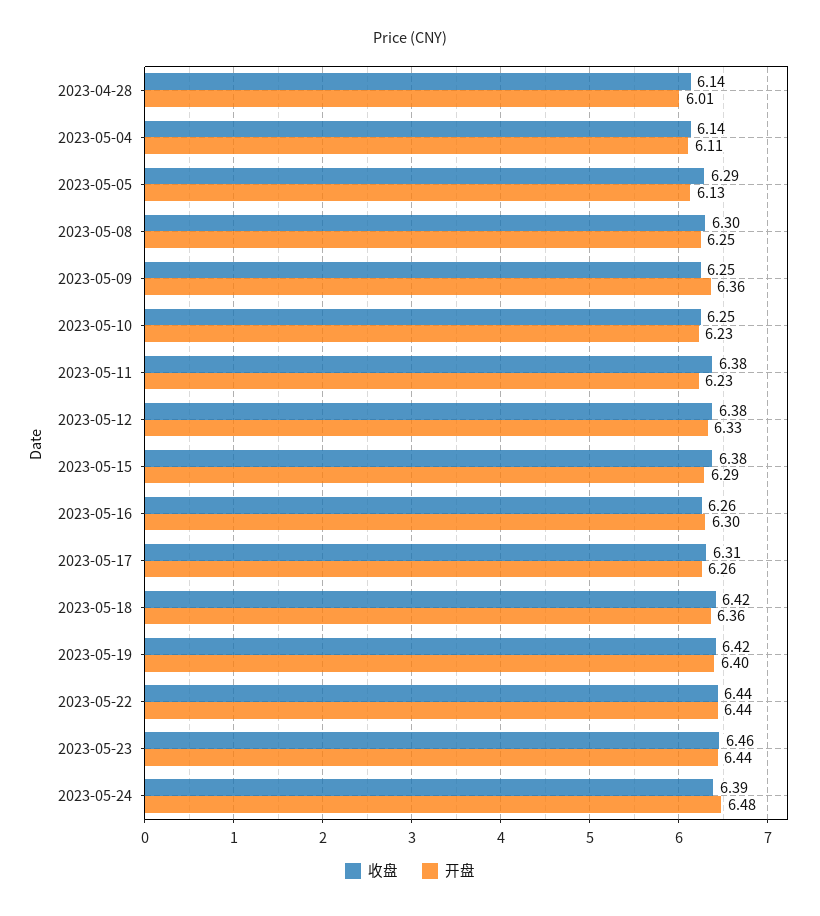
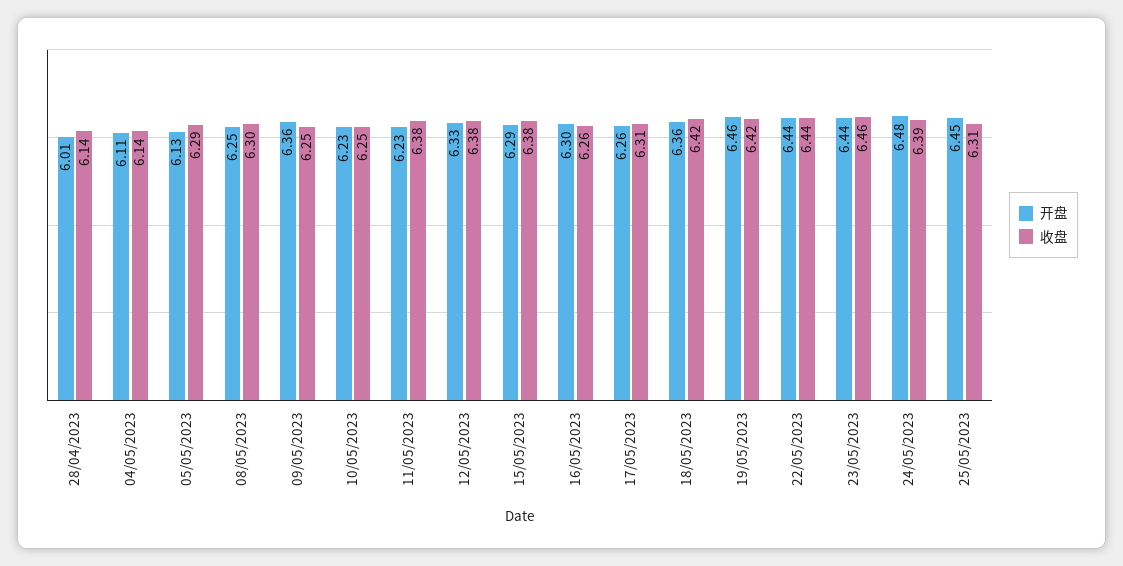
开盘, 2023-05-19: 6.4 -> 6.46
开盘, 25/05/2023: none -> 6.45
收盘, 25/05/2023: none -> 6.31

